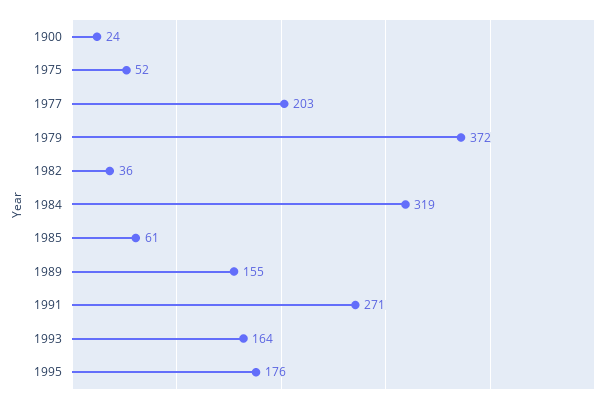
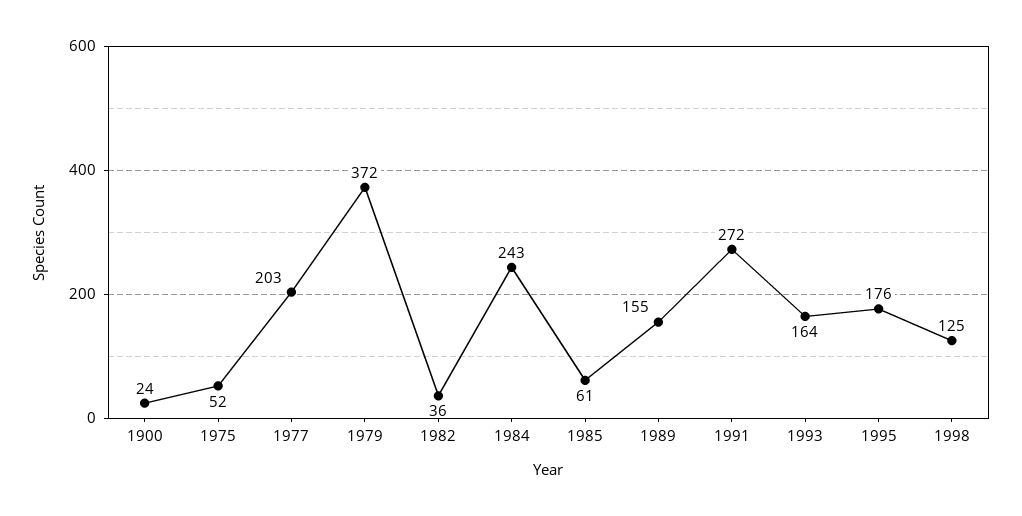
1984: 319 -> 243
1991: 271 -> 272
1998: none -> 125

